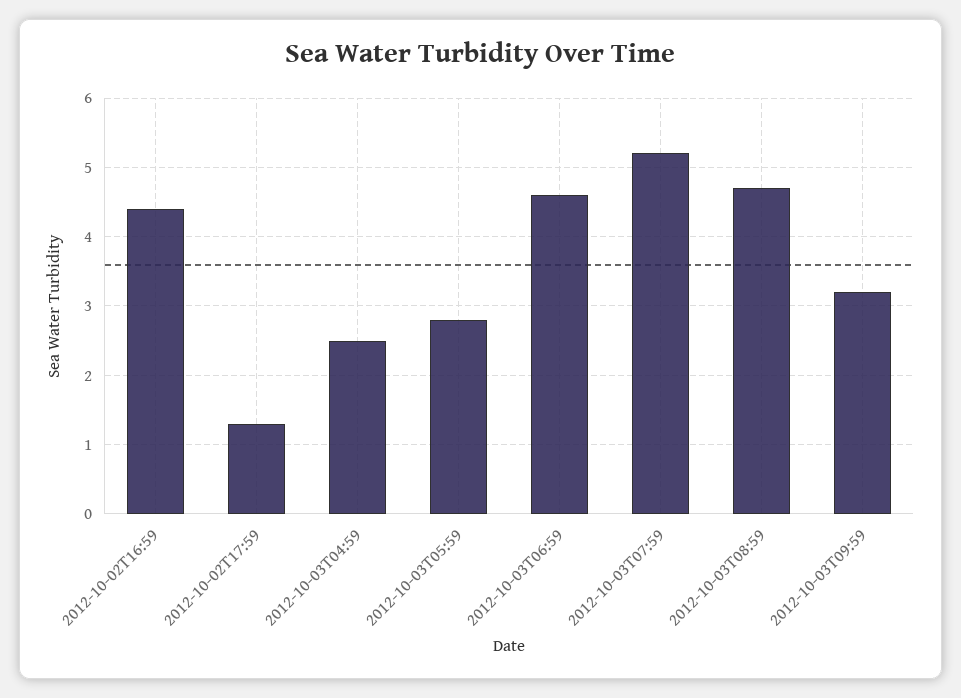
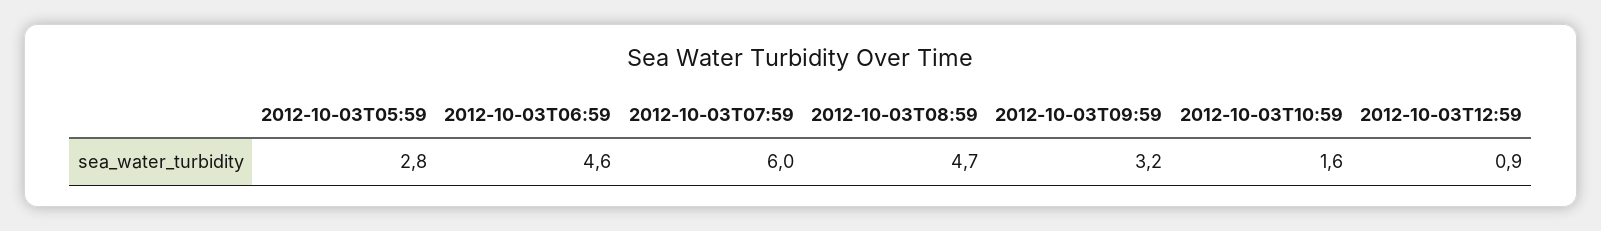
2012-10-02T16:59: 4.4 -> none
2012-10-02T17:59: 1.3 -> none
2012-10-03T04:59: 2.5 -> none
2012-10-03T07:59: 5.2 -> 6
2012-10-03T10:59: none -> 1.6
2012-10-03T12:59: none -> 0.9

